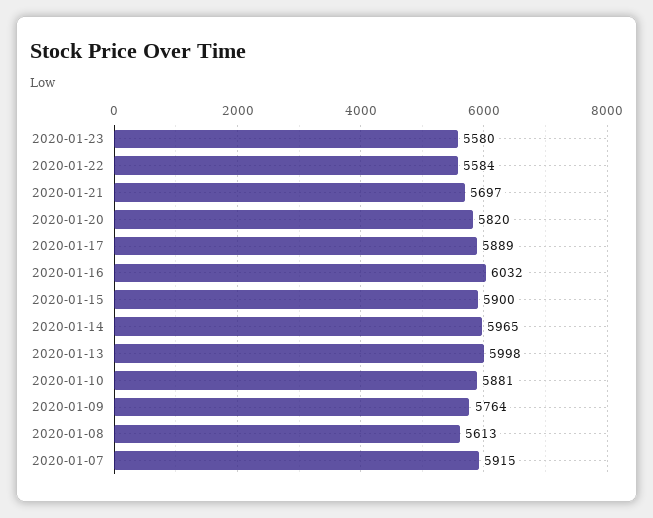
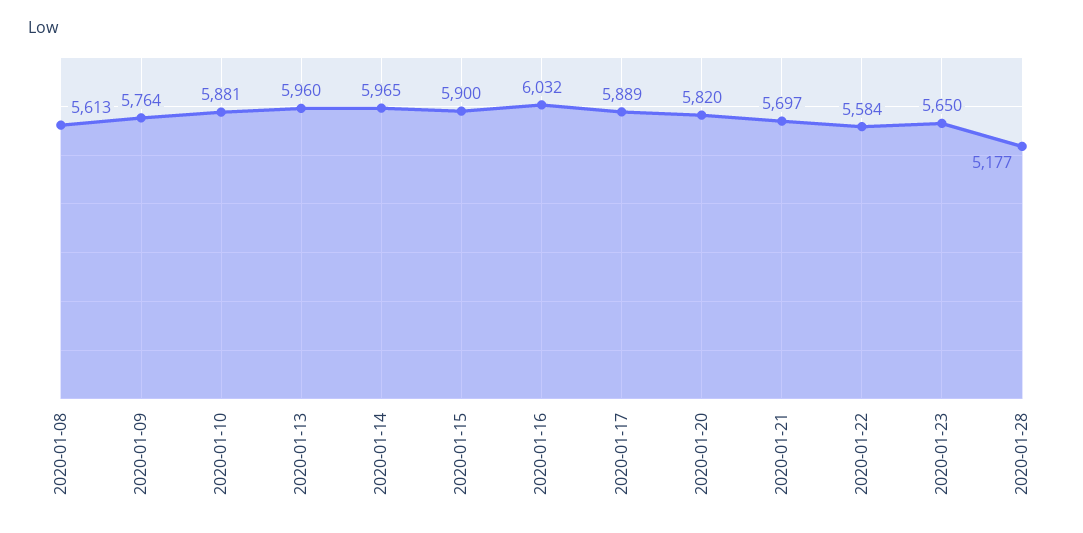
2020-01-23: 5580 -> 5650
2020-01-13: 5998 -> 5960
2020-01-07: 5915 -> none
2020-01-28: none -> 5177

